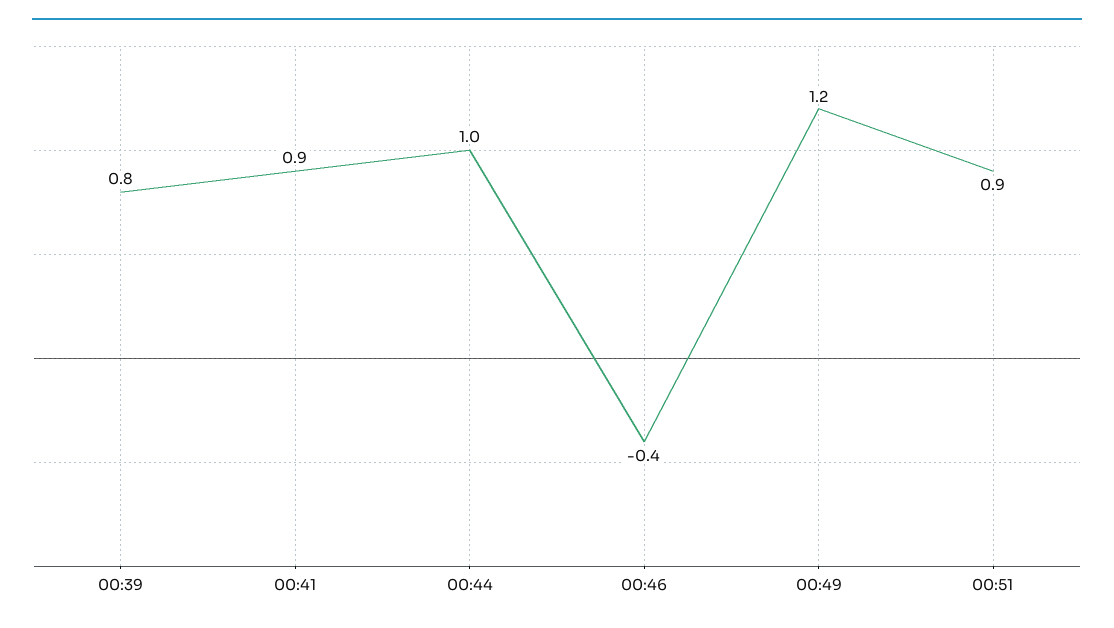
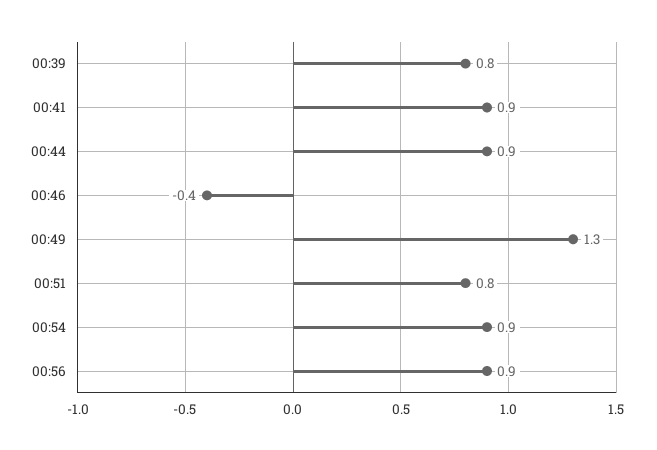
00:44: 1 -> 0.9
00:49: 1.2 -> 1.3
00:51: 0.9 -> 0.8
00:54: none -> 0.9
00:56: none -> 0.9

